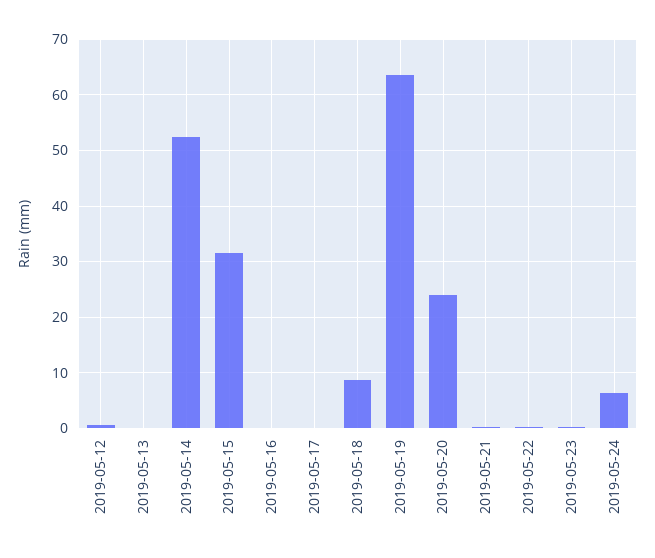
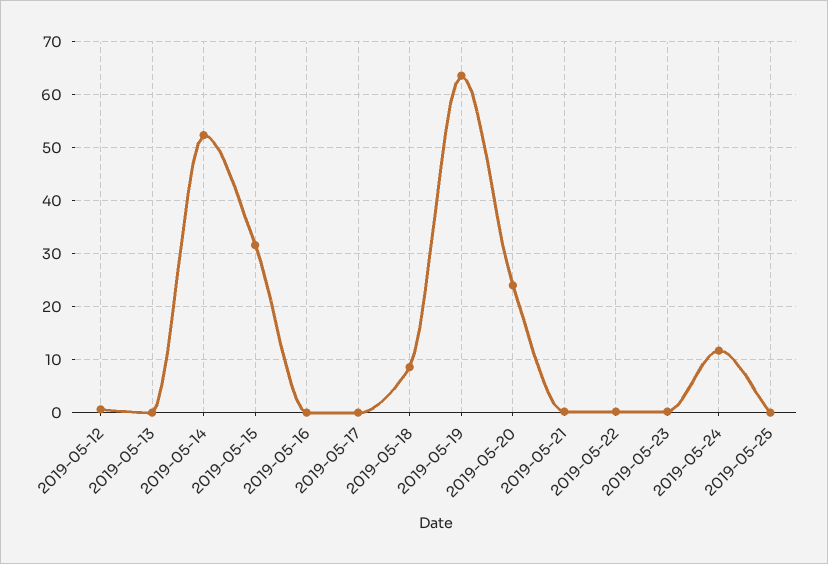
2019-05-24: 6 -> 12
2019-05-25: none -> 0

